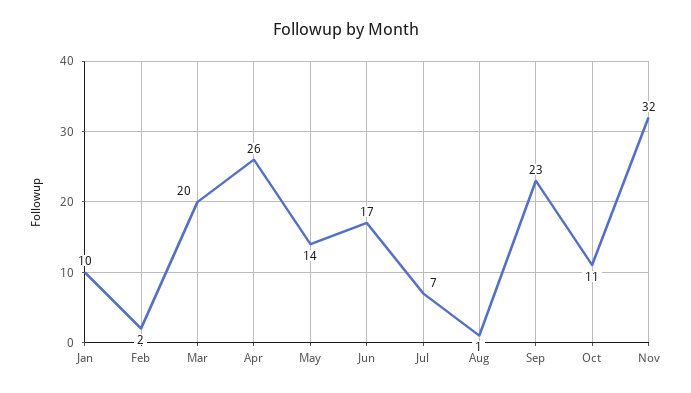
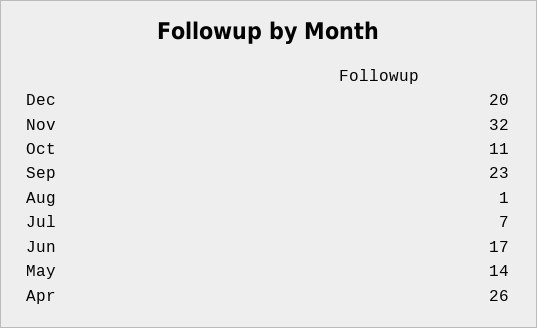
Jan: 10 -> none
Feb: 2 -> none
Mar: 20 -> none
Dec: none -> 20

